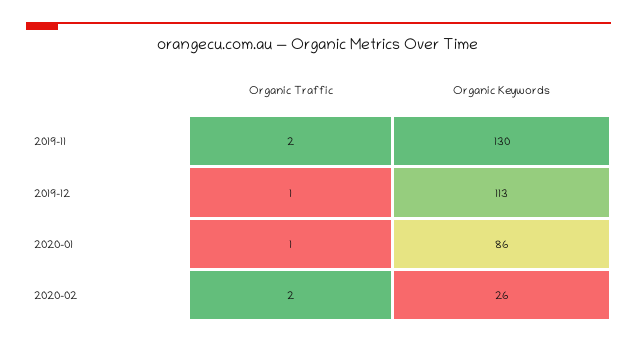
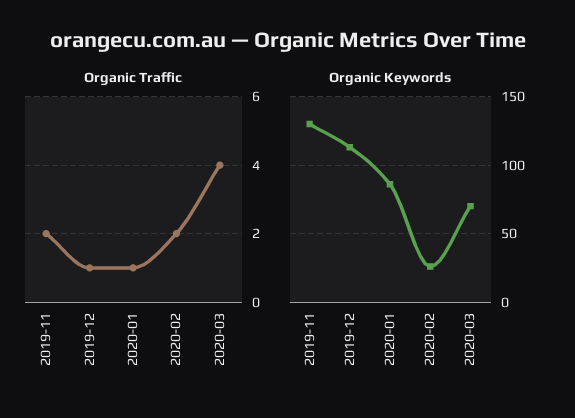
Organic Traffic, 2020-03: none -> 4
Organic Keywords, 2020-03: none -> 70

